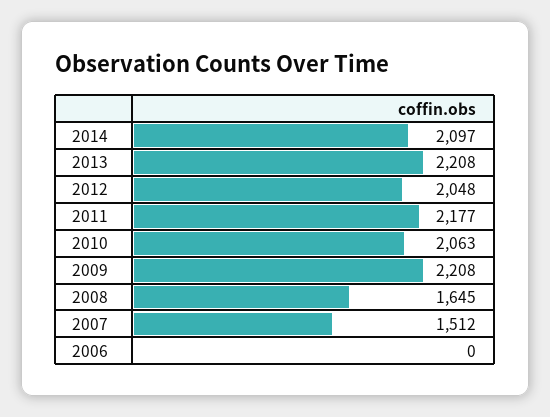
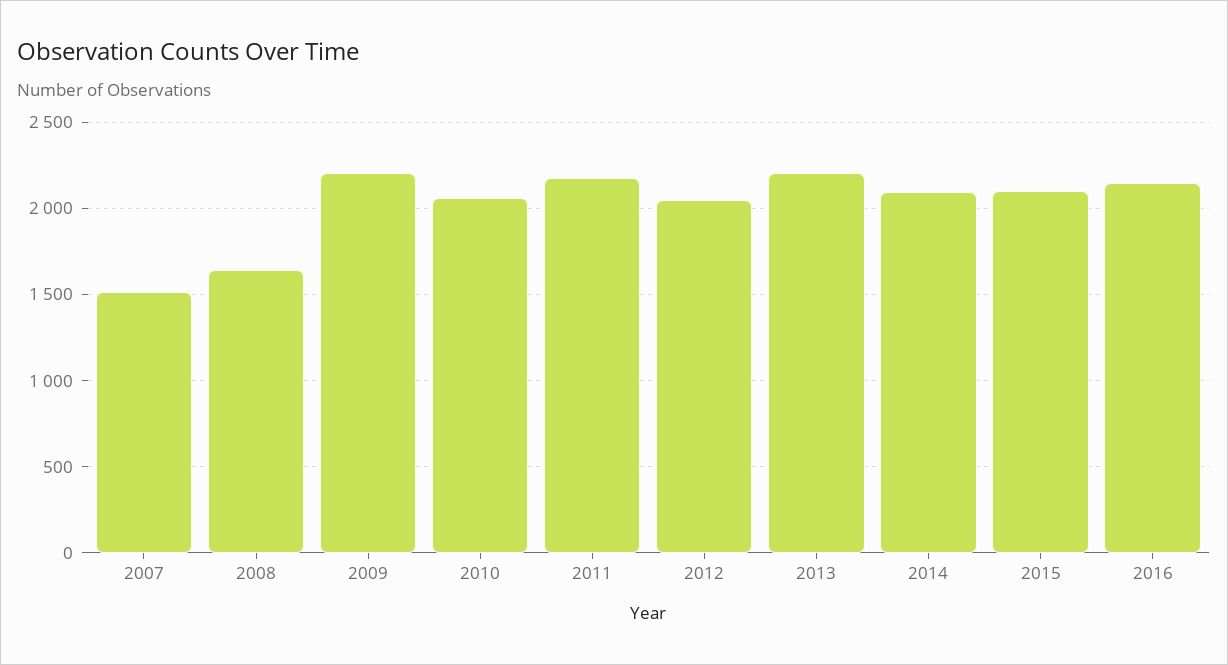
2006: 0 -> none
2015: none -> 2100
2016: none -> 2150

